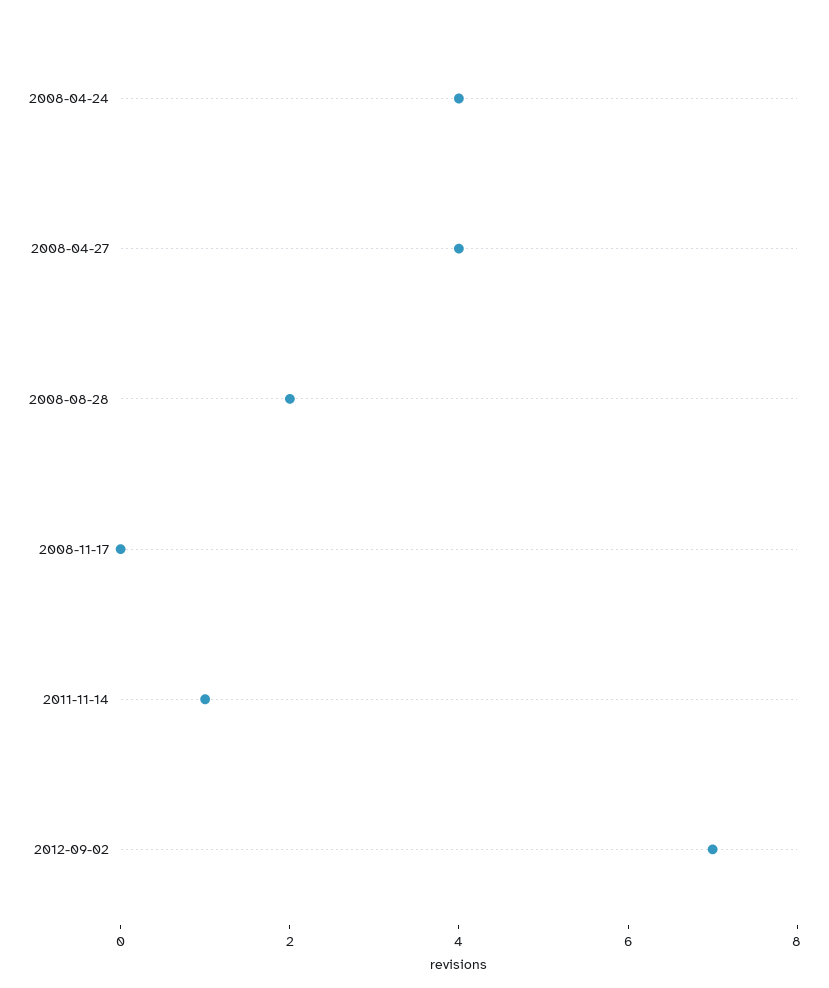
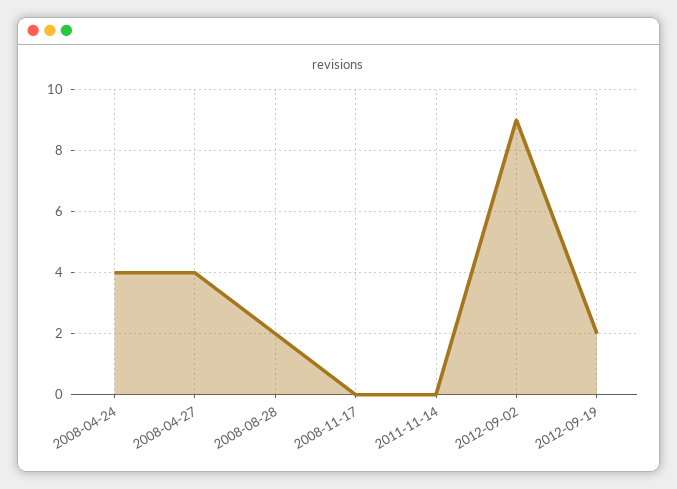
2011-11-14: 1 -> 0
2012-09-02: 7 -> 9
2012-09-19: none -> 2

